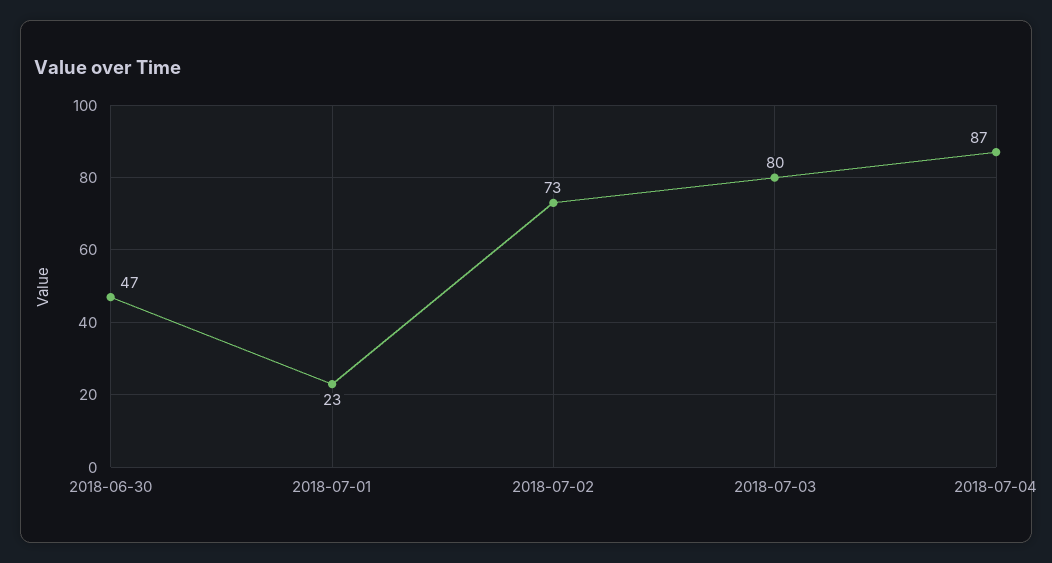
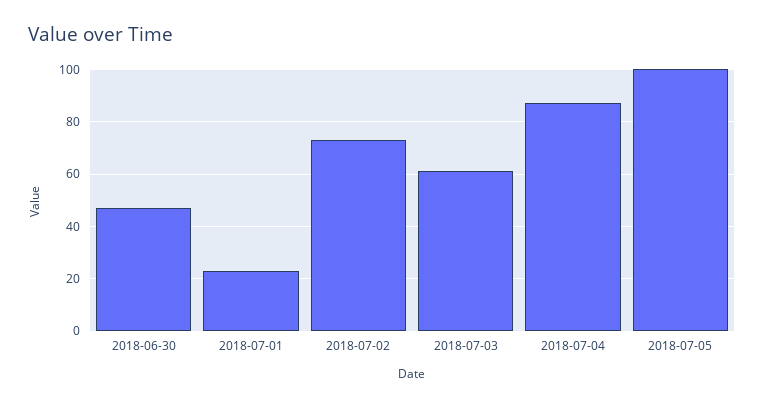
2018-07-03: 80 -> 60
2018-07-05: none -> 100

